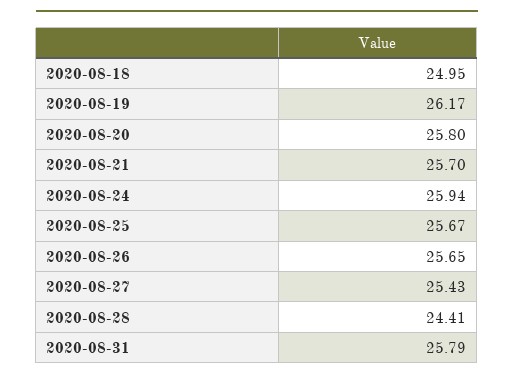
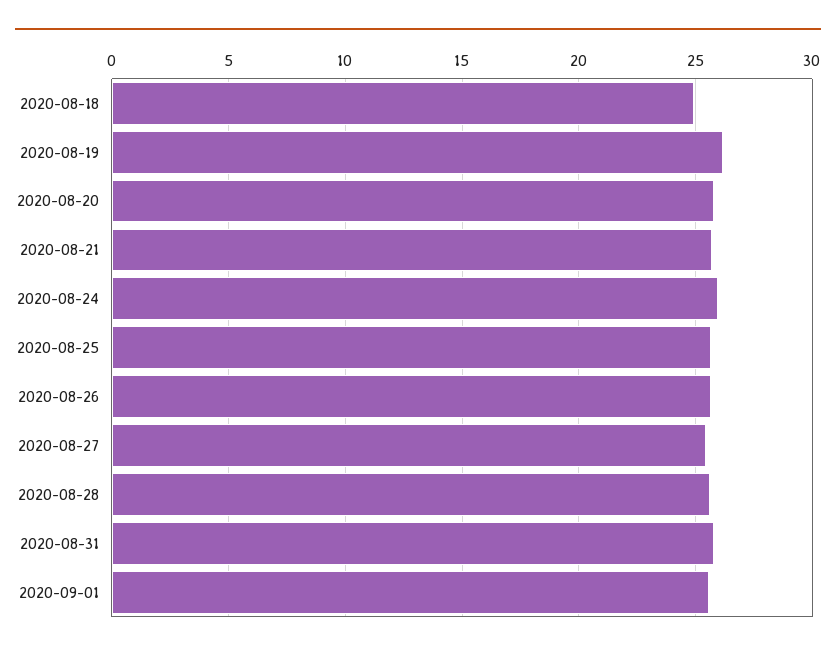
2020-08-28: 24.41 -> 25.5
2020-09-01: none -> 25.5

